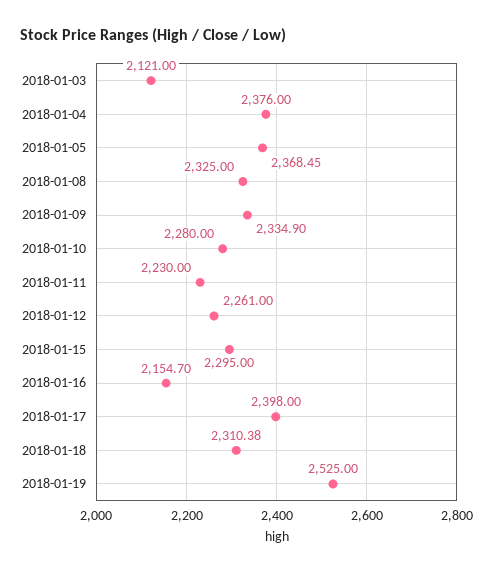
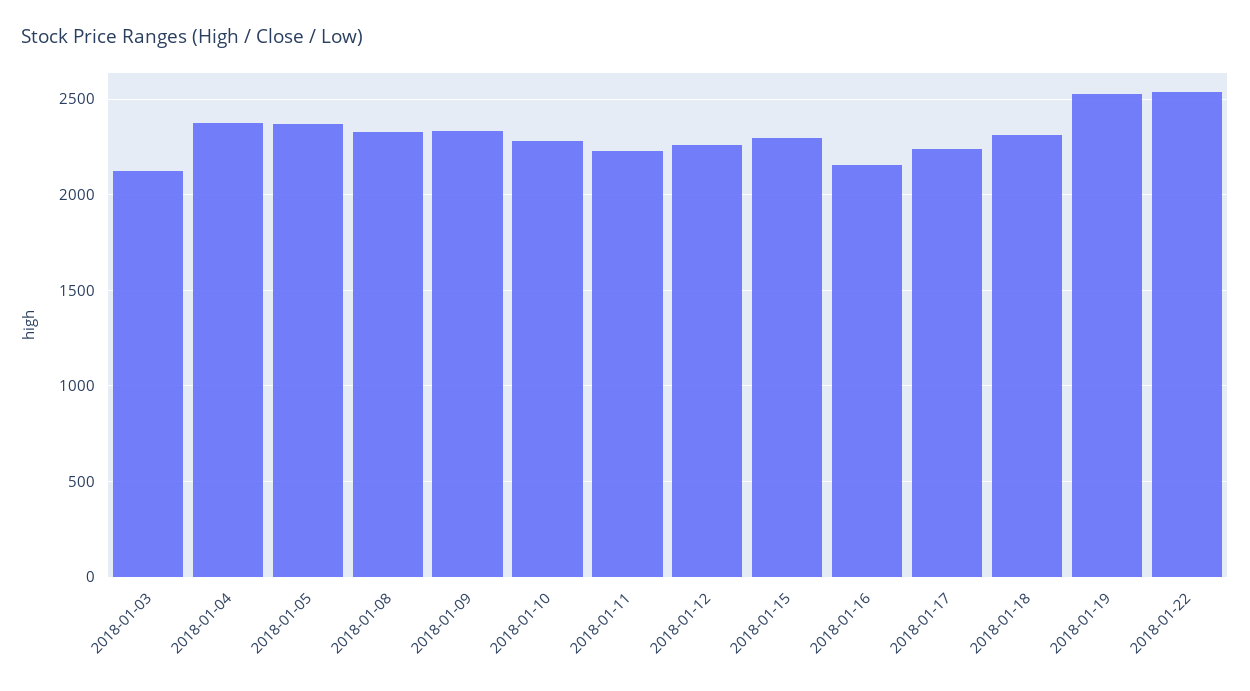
2018-01-17: 2398 -> 2250
2018-01-22: none -> 2550

